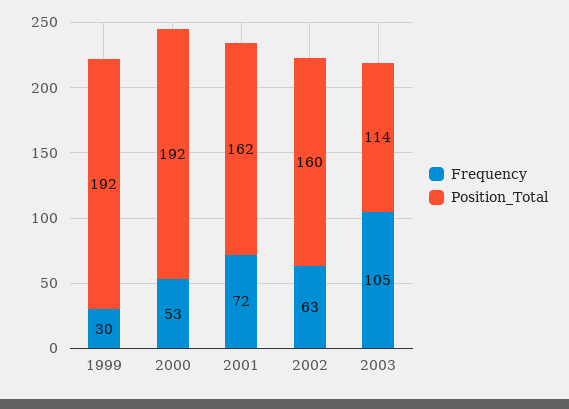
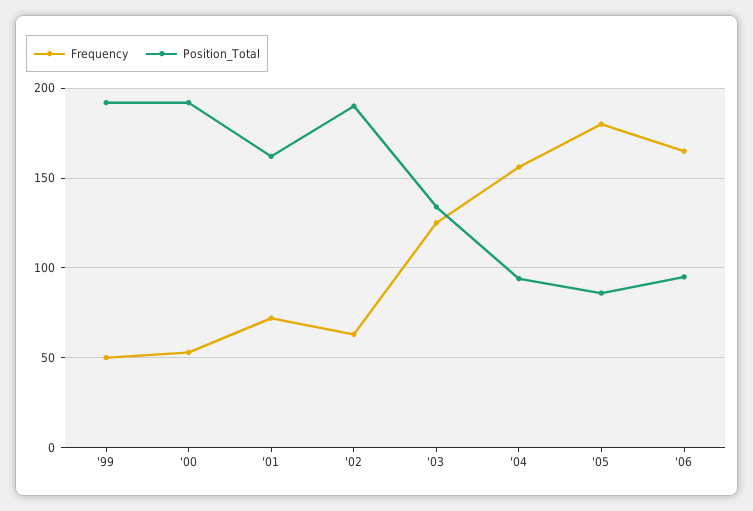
Frequency, 1999: 30 -> 50
Position_Total, 2002: 160 -> 190
Frequency, 2003: 105 -> 125
Position_Total, 2003: 114 -> 135
Frequency, '04: none -> 155
Position_Total, '04: none -> 95
Frequency, '05: none -> 180
Position_Total, '05: none -> 85
Frequency, '06: none -> 165
Position_Total, '06: none -> 95

